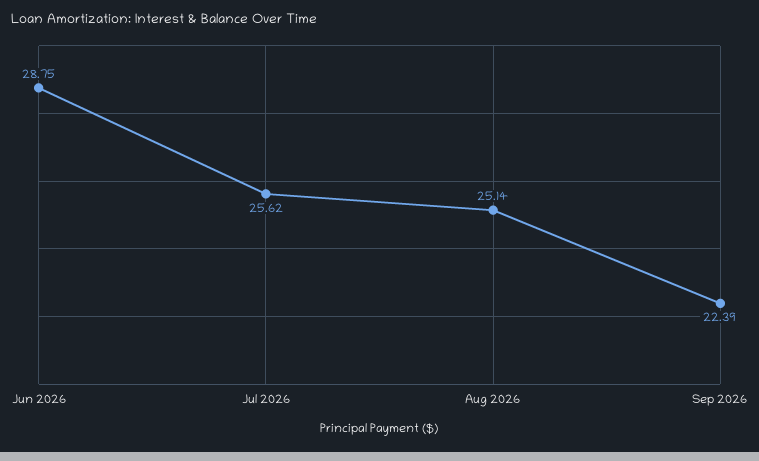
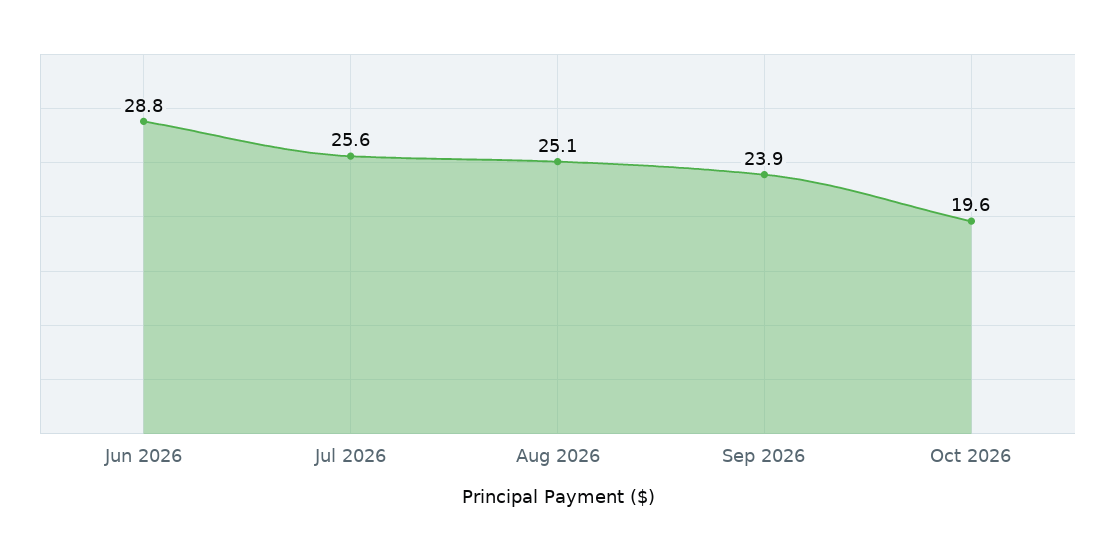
Sep 2026: 22.39 -> 23.9
Oct 2026: none -> 19.6

